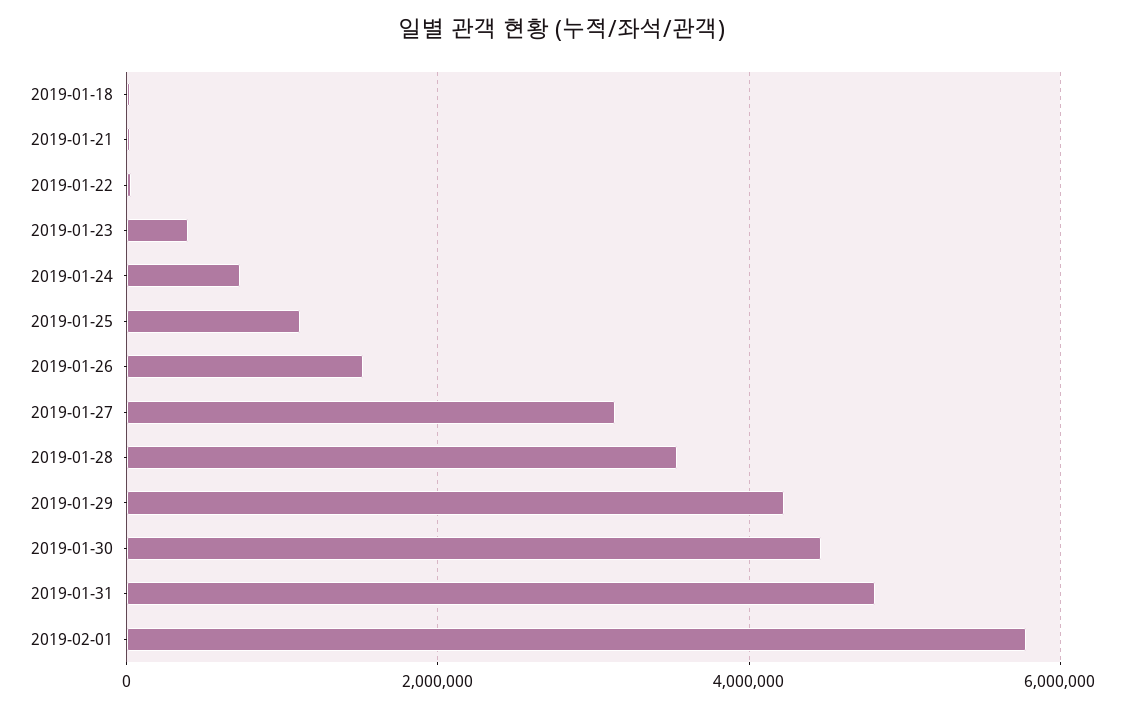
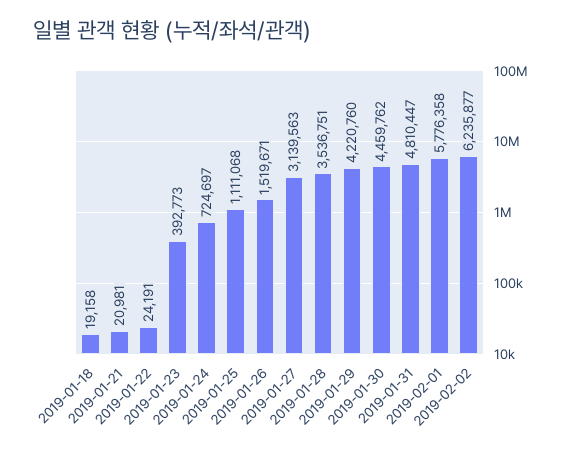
2019-02-02: none -> 6235877

